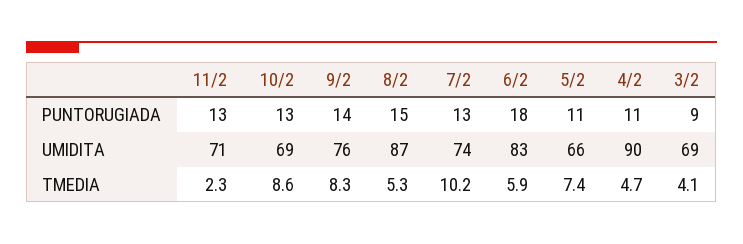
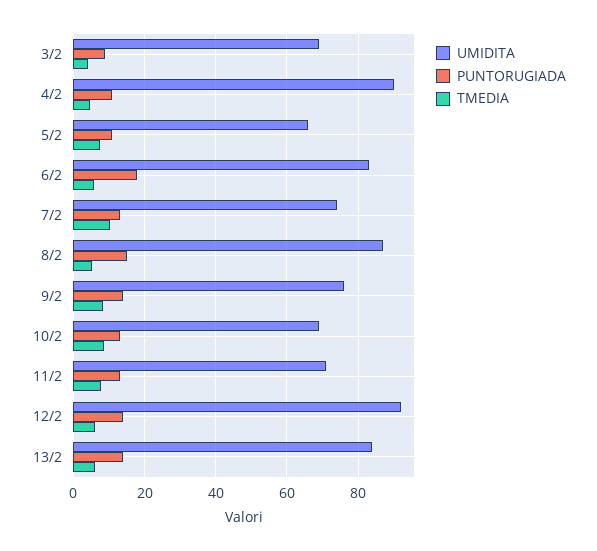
TMEDIA, 11/2: 2.3 -> 8
UMIDITA, 12/2: none -> 92
PUNTORUGIADA, 12/2: none -> 14
TMEDIA, 12/2: none -> 6
UMIDITA, 13/2: none -> 84
PUNTORUGIADA, 13/2: none -> 14
TMEDIA, 13/2: none -> 6

